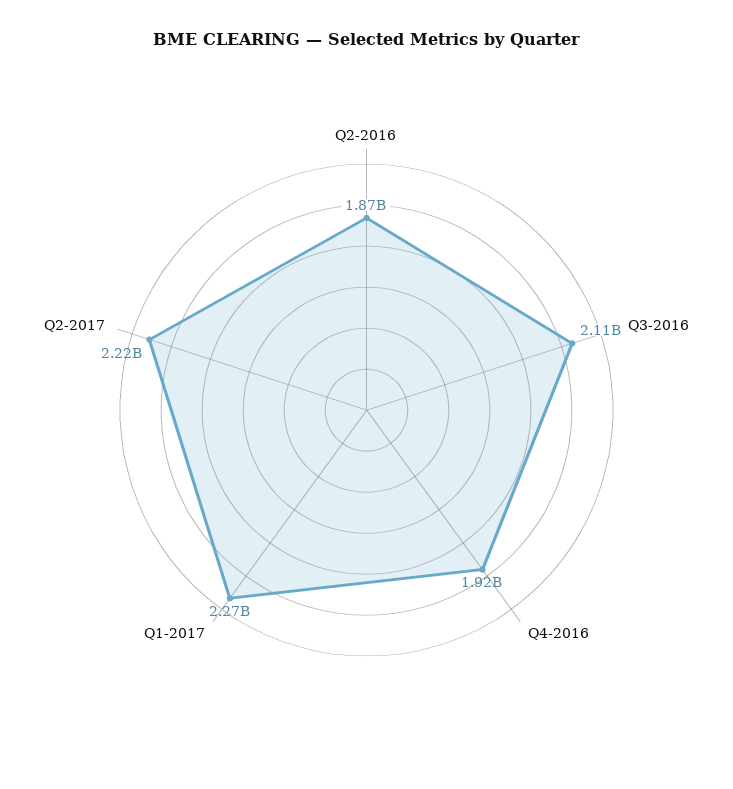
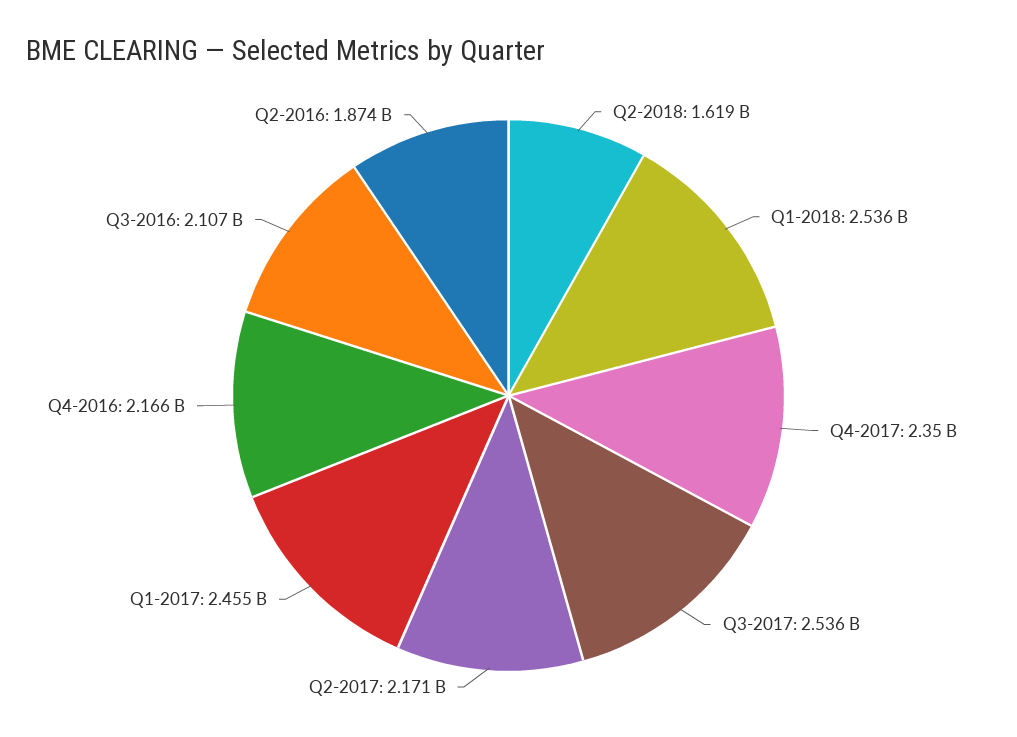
Q4-2016: 1920000000 -> 2166000000
Q1-2017: 2270000000 -> 2455000000
Q2-2017: 2220000000 -> 2171000000
Q2-2018: none -> 1619000000
Q1-2018: none -> 2536000000
Q4-2017: none -> 2350000000
Q3-2017: none -> 2536000000

